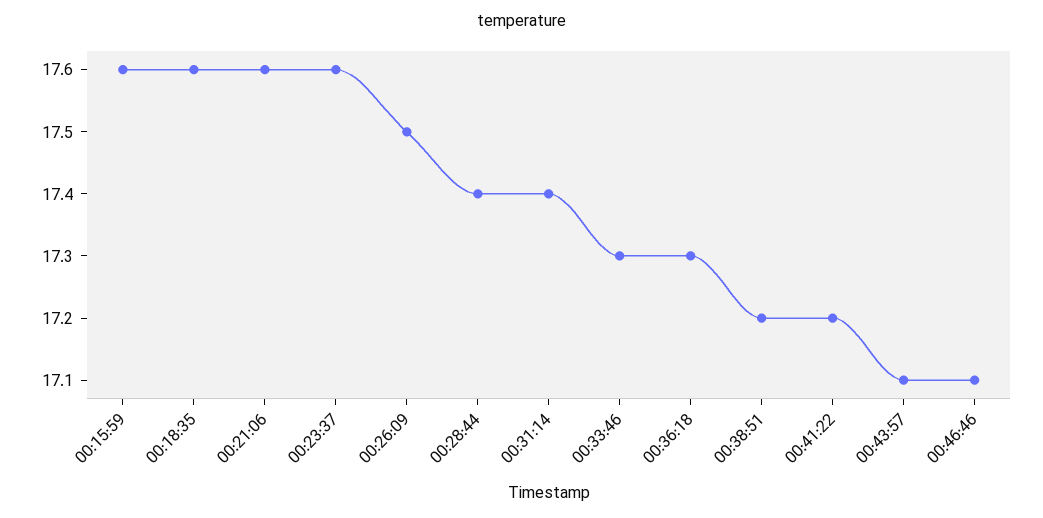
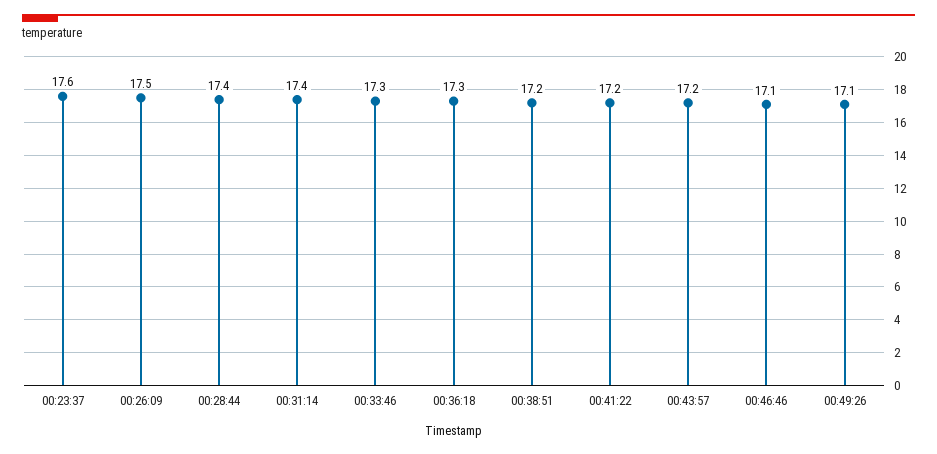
00:15:59: 17.6 -> none
00:18:35: 17.6 -> none
00:21:06: 17.6 -> none
00:43:57: 17.1 -> 17.2
00:49:26: none -> 17.1

